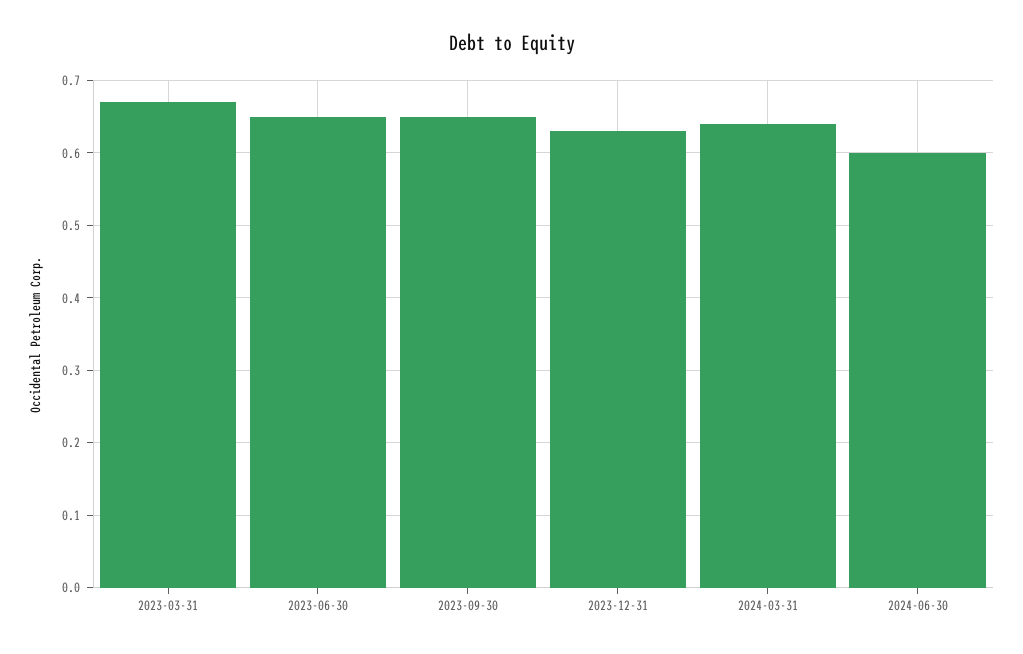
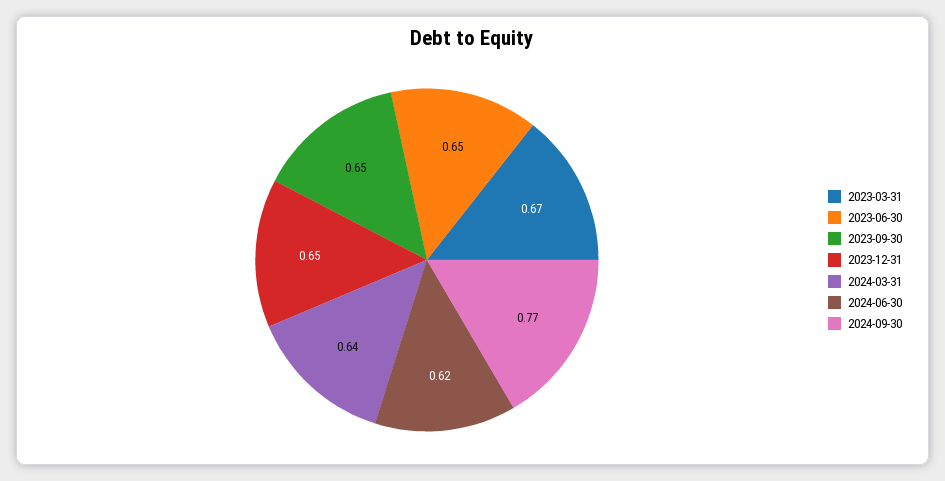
2023-12-31: 0.63 -> 0.65
2024-06-30: 0.6 -> 0.62
2024-09-30: none -> 0.77

